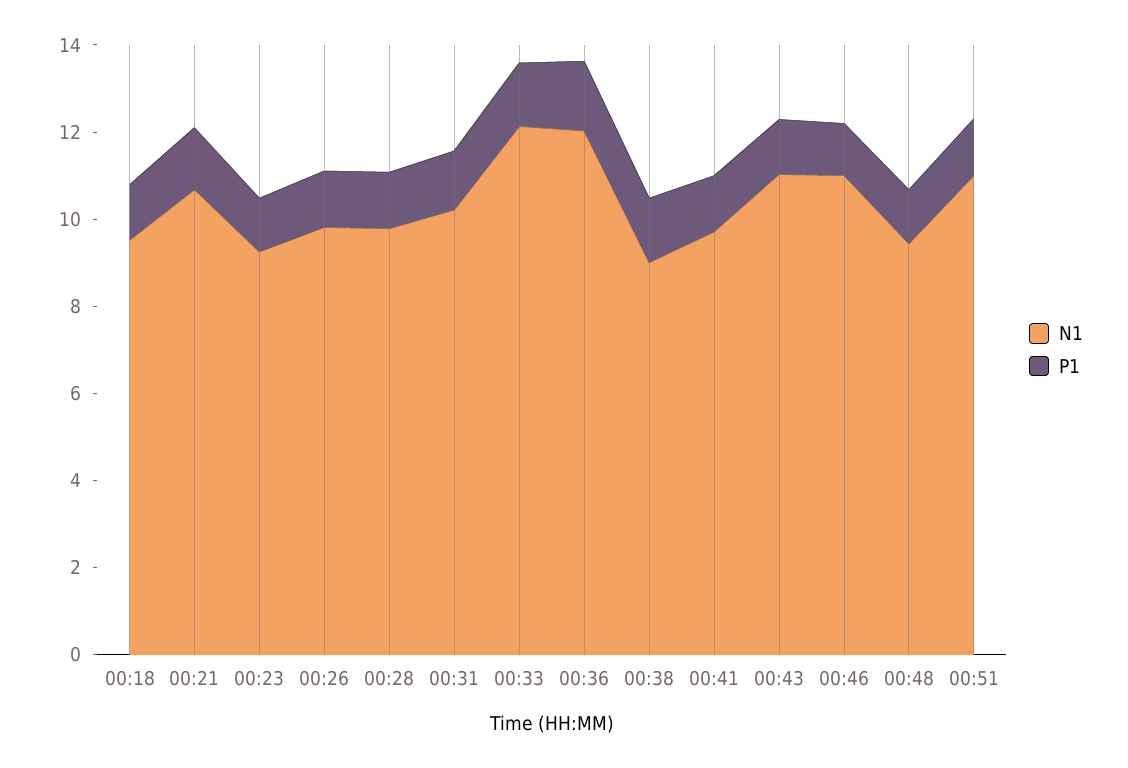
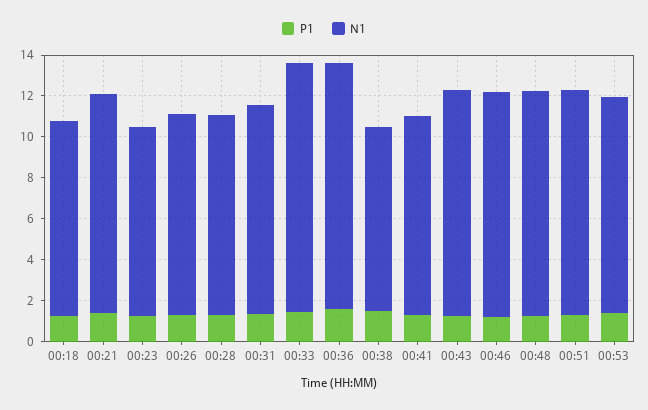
N1, 00:48: 9.5 -> 11
P1, 00:53: none -> 1.5
N1, 00:53: none -> 10.5

